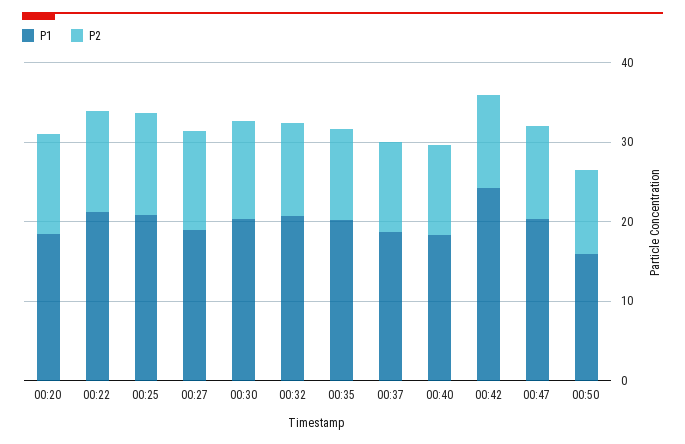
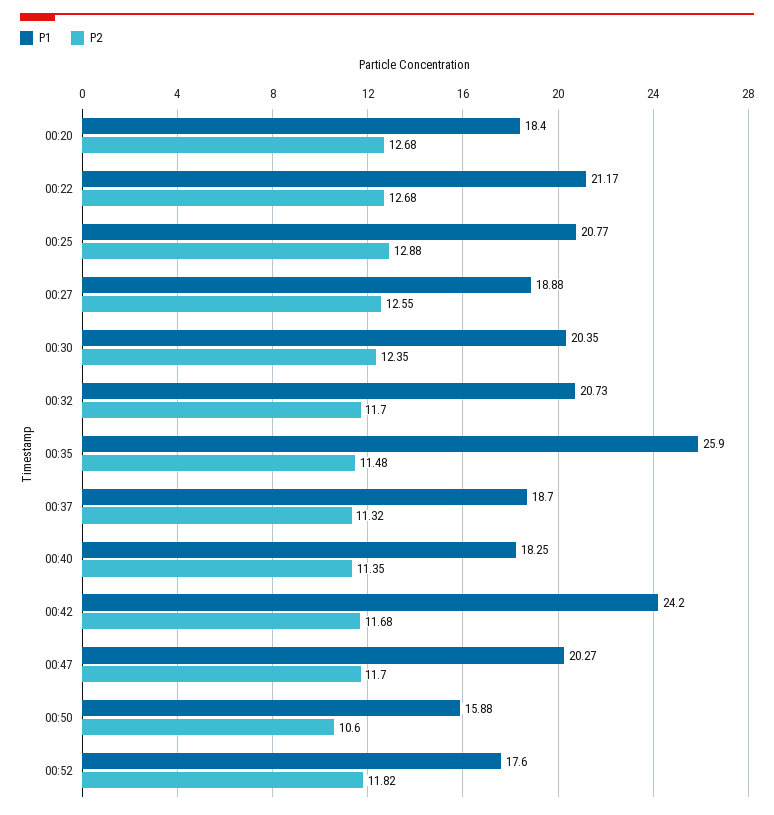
P1, 00:35: 20 -> 25.9
P1, 00:52: none -> 17.6
P2, 00:52: none -> 11.82

